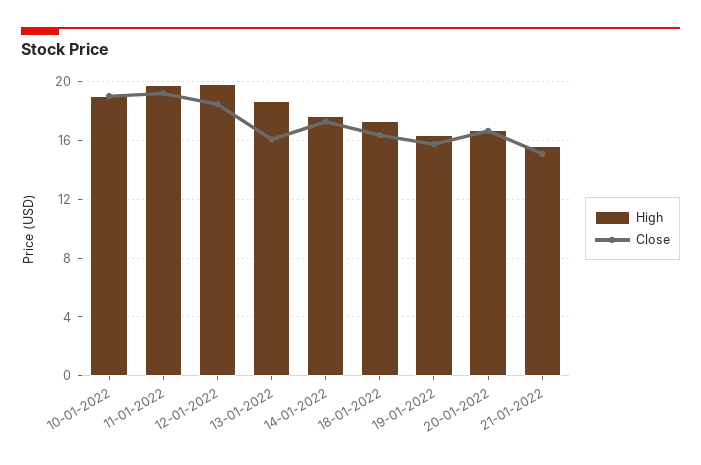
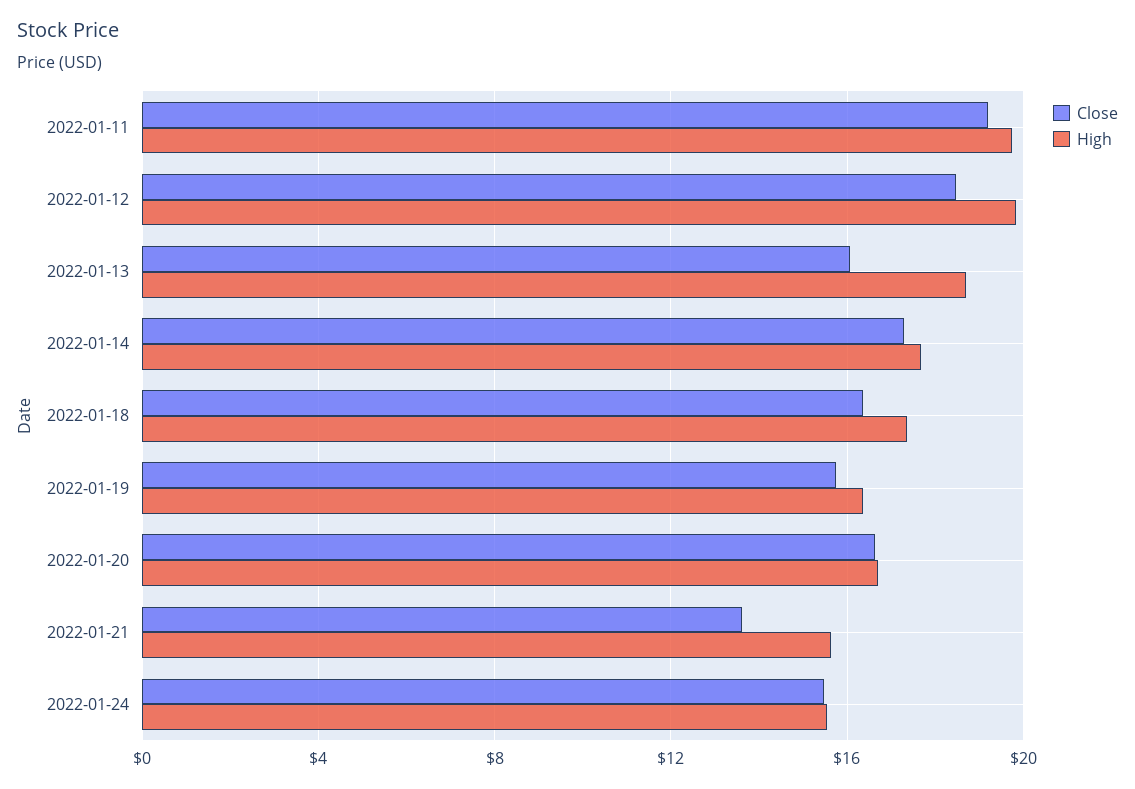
High, 10-01-2022: 19 -> none
Close, 10-01-2022: 19 -> none
Close, 21-01-2022: 15 -> 13.5
Close, 2022-01-24: none -> 15.5
High, 2022-01-24: none -> 15.5

